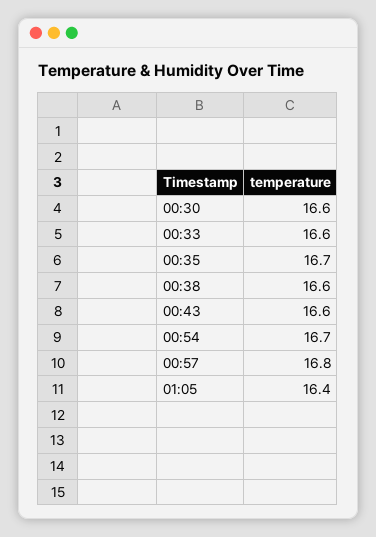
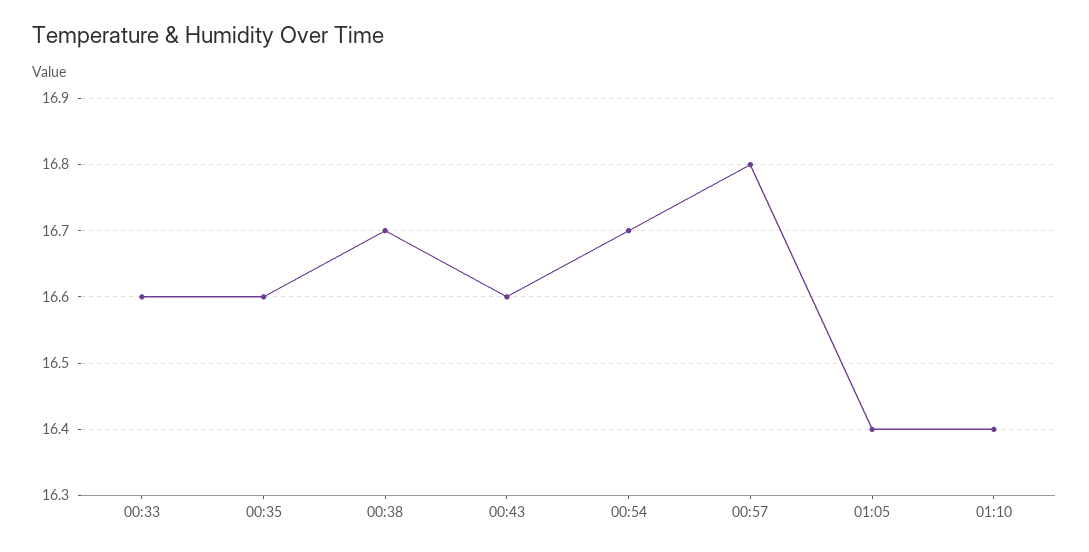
00:30: 16.6 -> none
00:35: 16.7 -> 16.6
00:38: 16.6 -> 16.7
01:10: none -> 16.4

